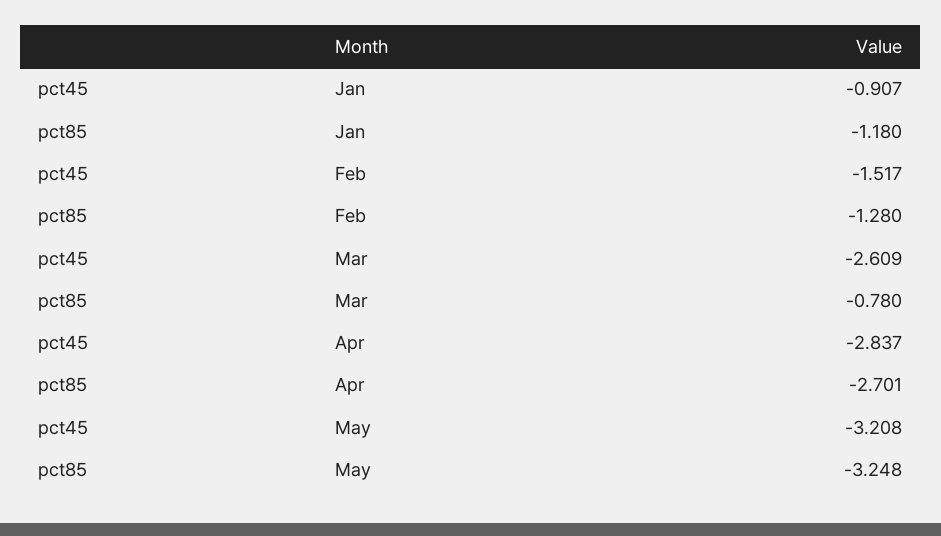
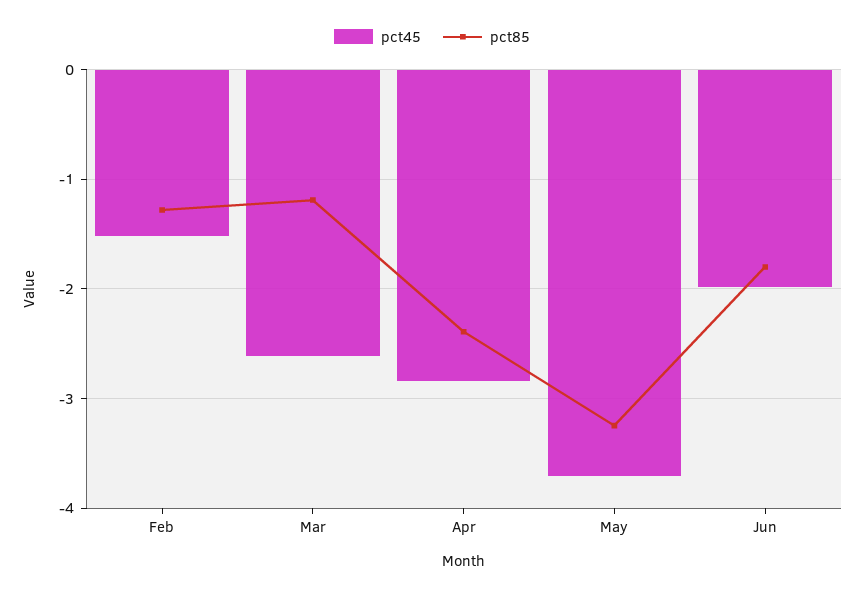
pct45, Jan: -0.907 -> none
pct85, Jan: -1.18 -> none
pct85, Mar: -0.78 -> -1.2
pct85, Apr: -2.701 -> -2.4
pct45, May: -3.208 -> -3.7
pct45, Jun: none -> -2
pct85, Jun: none -> -1.8

